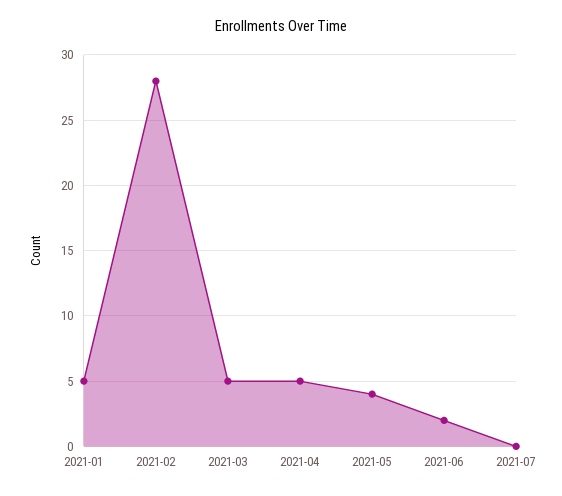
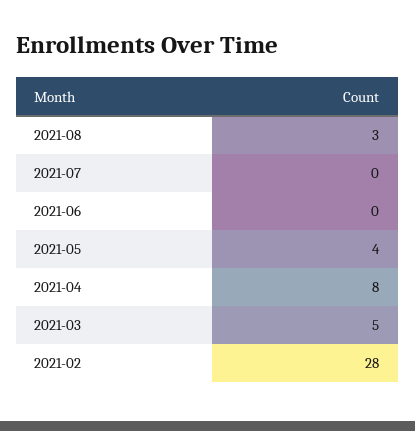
2021-01: 5 -> none
2021-04: 5 -> 8
2021-06: 2 -> 0
2021-08: none -> 3

